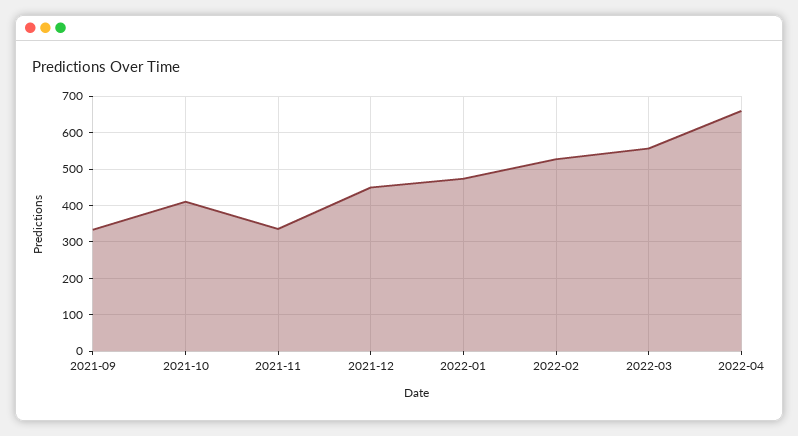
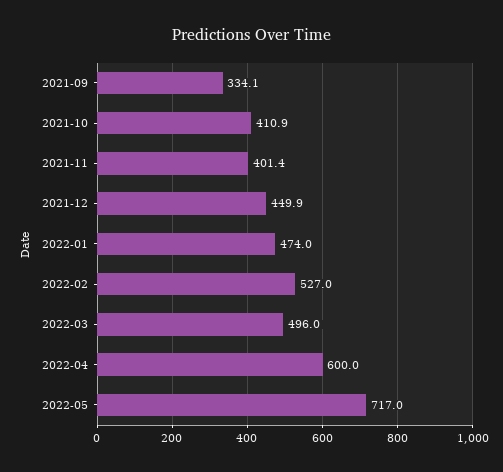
2021-11: 340 -> 401.4
2022-03: 560 -> 496
2022-04: 660 -> 600
2022-05: none -> 717

